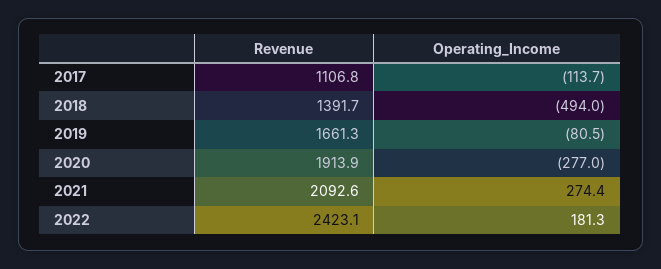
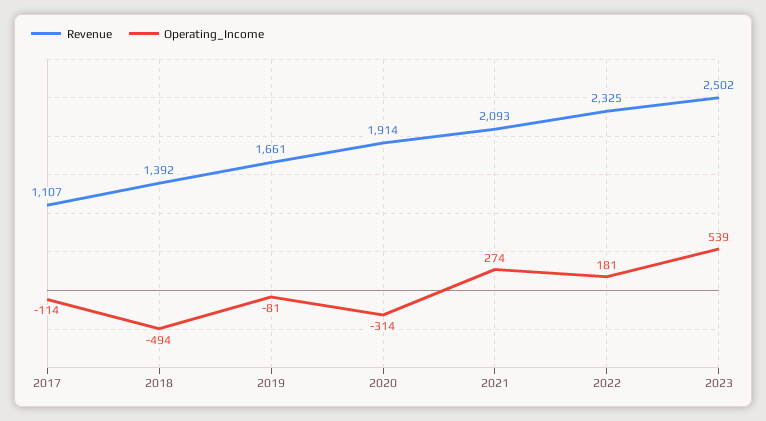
Operating_Income, 2020: -277 -> -314
Revenue, 2022: 2423.1 -> 2325
Revenue, 2023: none -> 2502
Operating_Income, 2023: none -> 539

